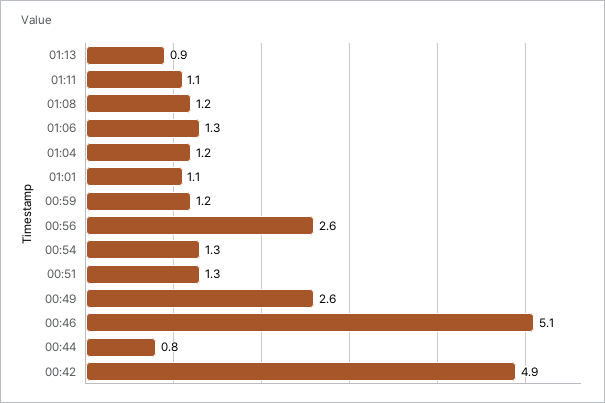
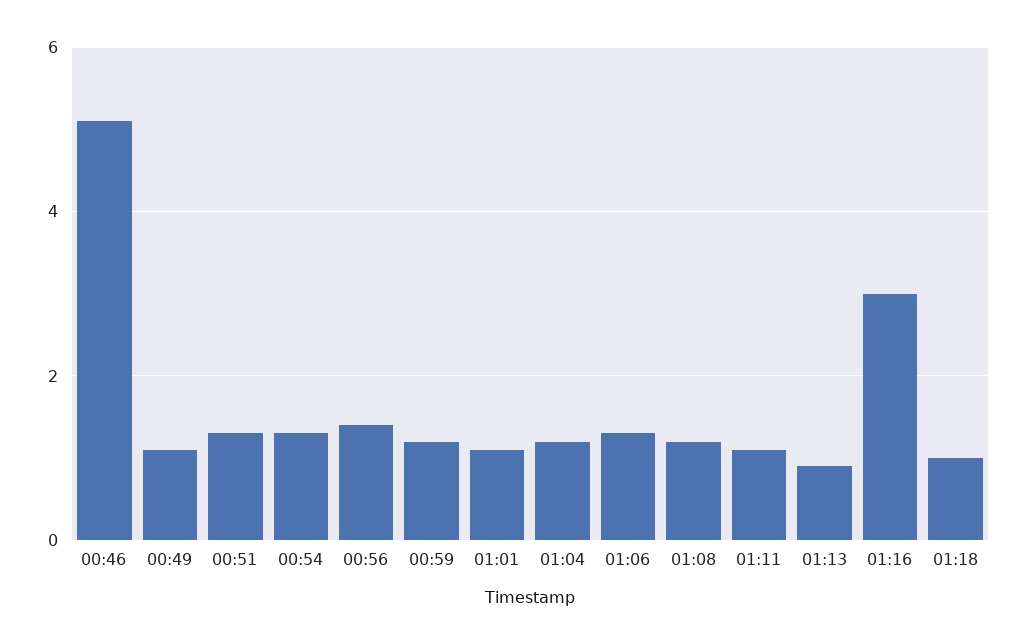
00:56: 2.6 -> 1.5
00:49: 2.6 -> 1
00:44: 0.8 -> none
00:42: 4.9 -> none
01:16: none -> 3
01:18: none -> 1

